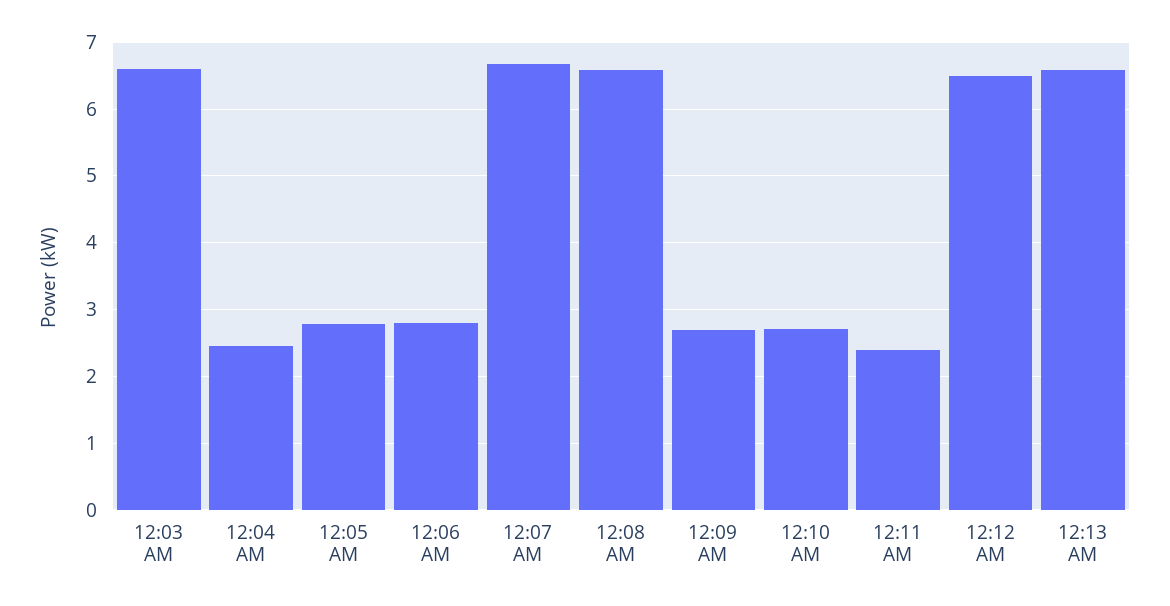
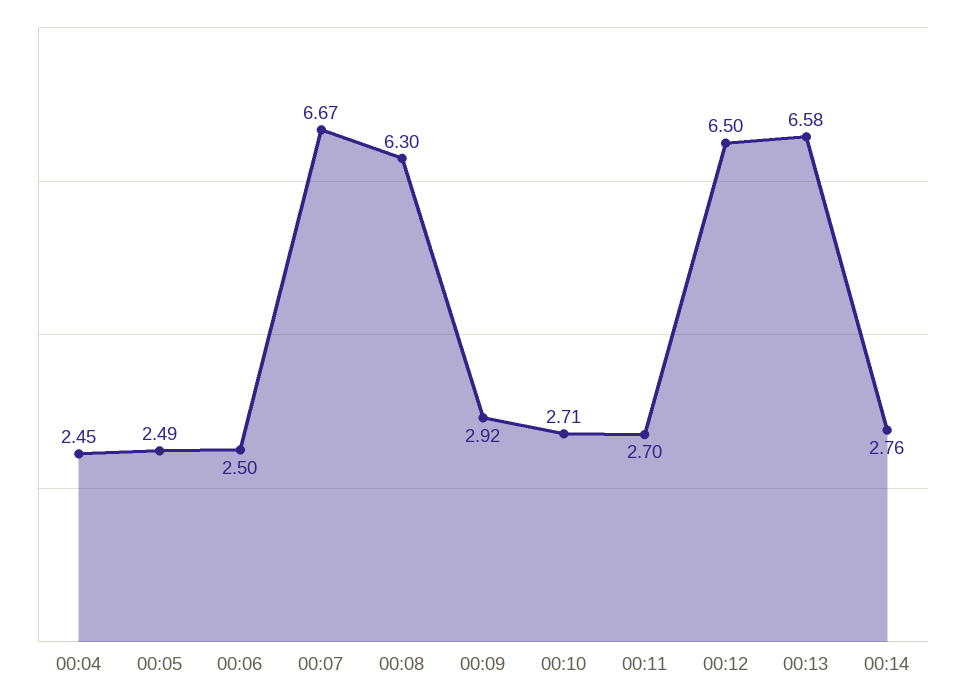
12:03 AM: 6.6 -> none
12:05 AM: 2.8 -> 2.49
12:06 AM: 2.8 -> 2.5
12:08 AM: 6.6 -> 6.3
12:09 AM: 2.7 -> 2.92
12:11 AM: 2.4 -> 2.7
00:14: none -> 2.76

